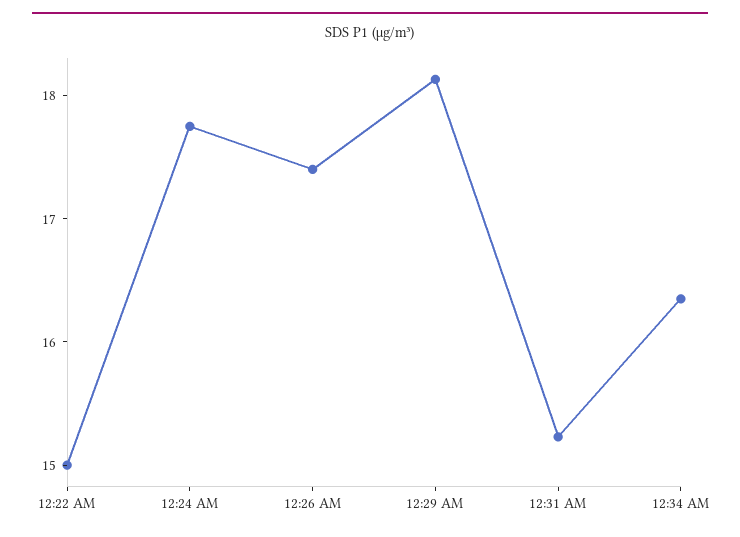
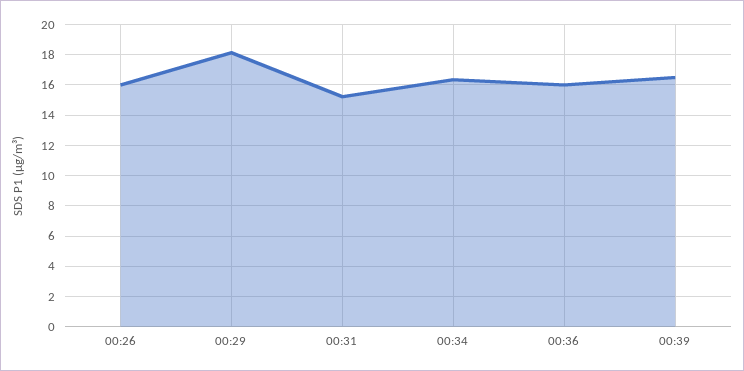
12:22 AM: 15 -> none
12:24 AM: 17.8 -> none
12:26 AM: 17.4 -> 16
00:36: none -> 16
00:39: none -> 16.5

